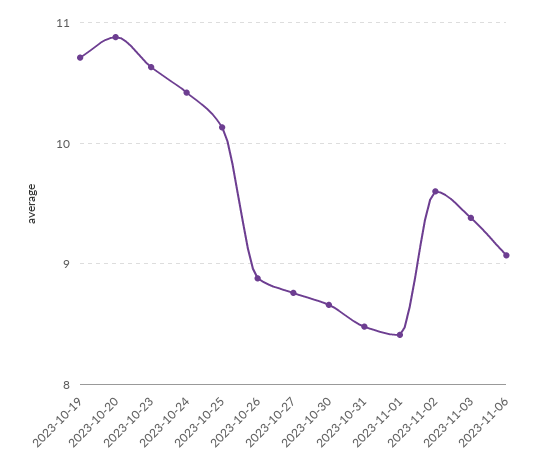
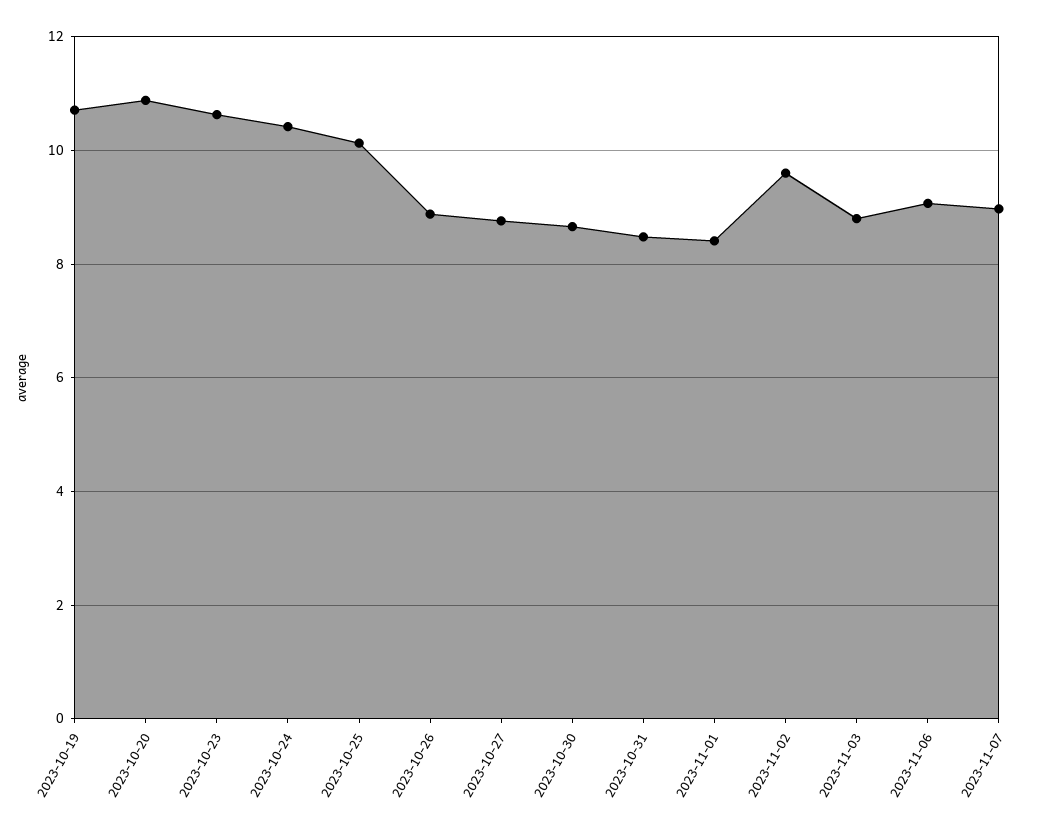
2023-11-03: 9.4 -> 8.8
2023-11-07: none -> 9

